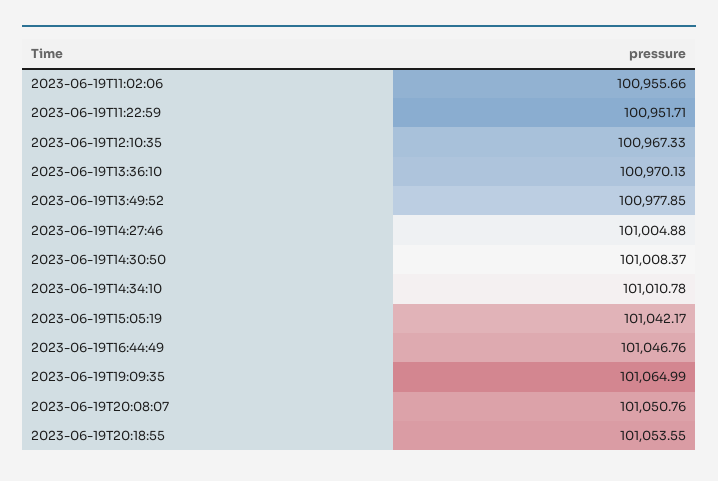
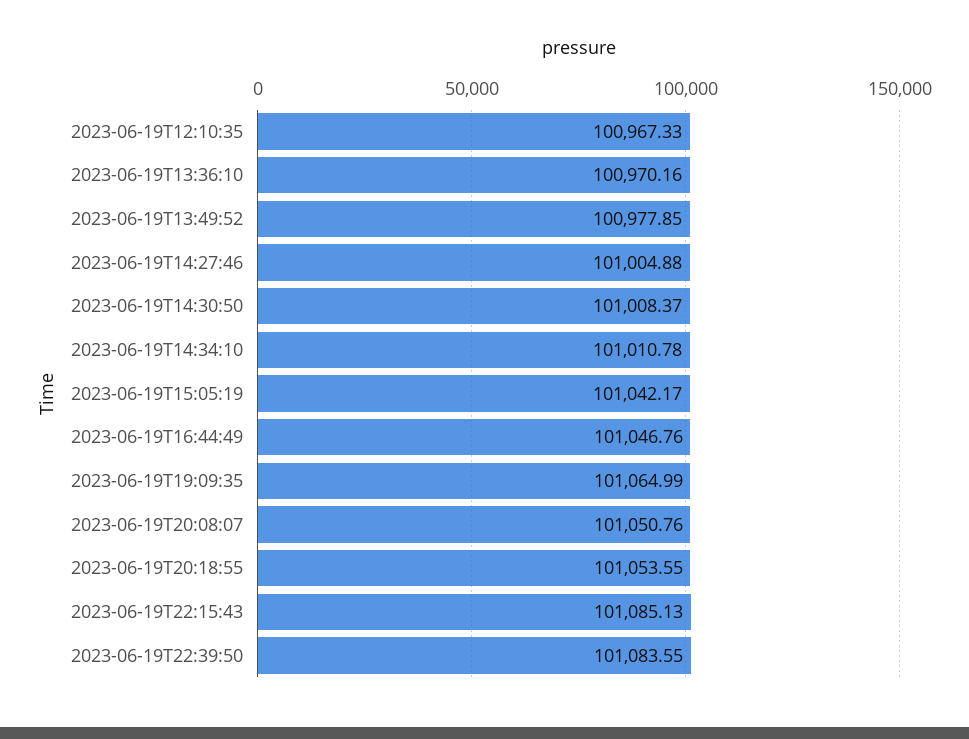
2023-06-19T11:02:06: 100955.66 -> none
2023-06-19T11:22:59: 100951.71 -> none
2023-06-19T13:36:10: 100970.13 -> 100970.16
2023-06-19T22:15:43: none -> 101085.13
2023-06-19T22:39:50: none -> 101083.55

